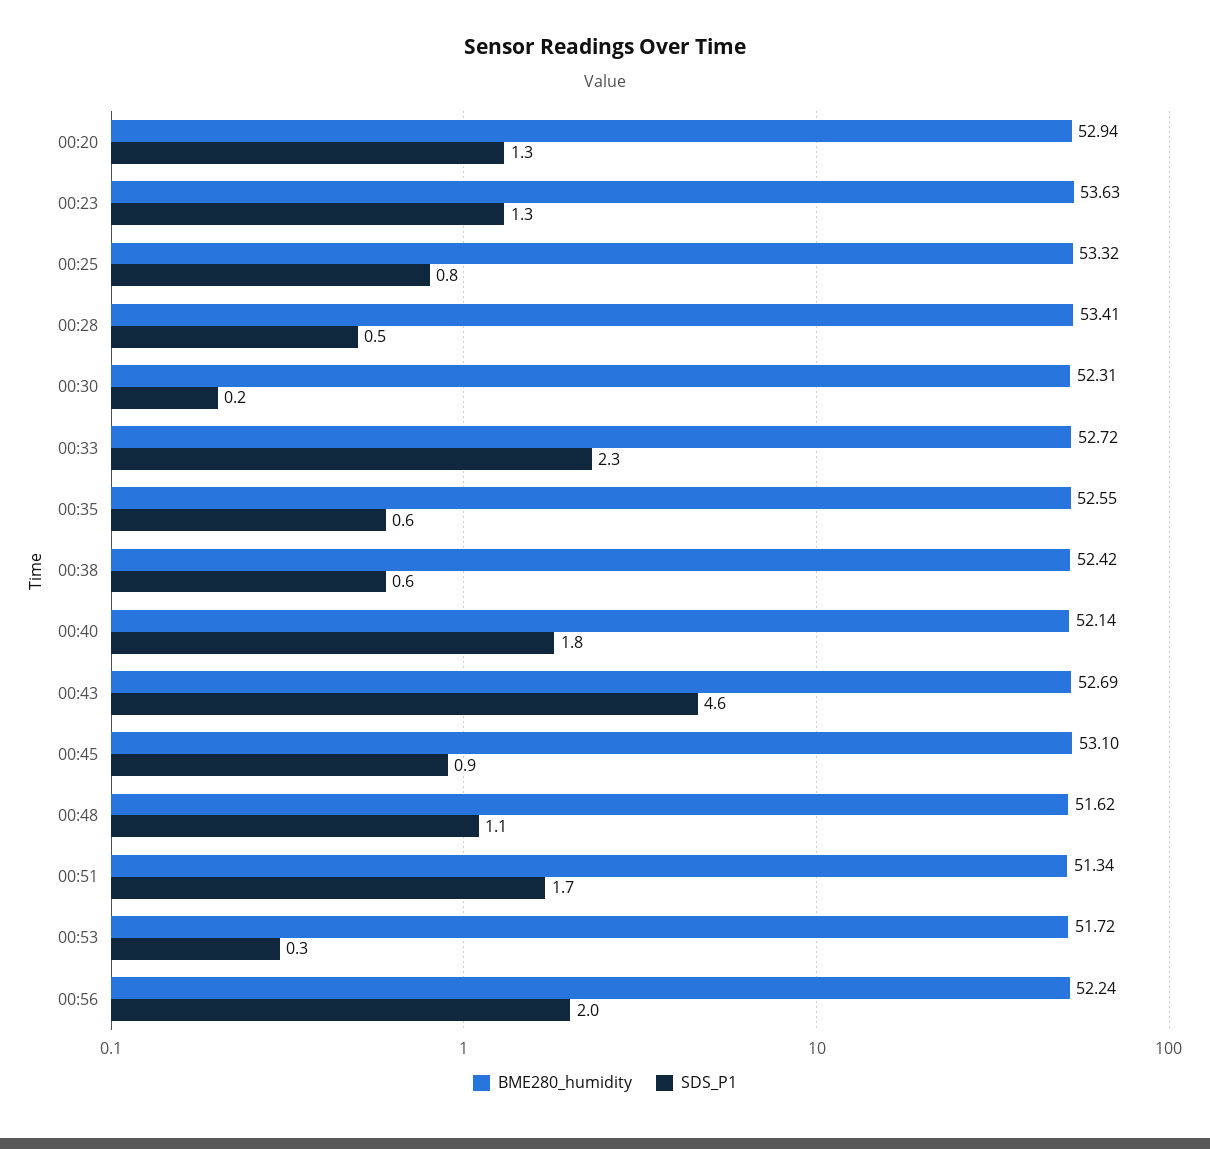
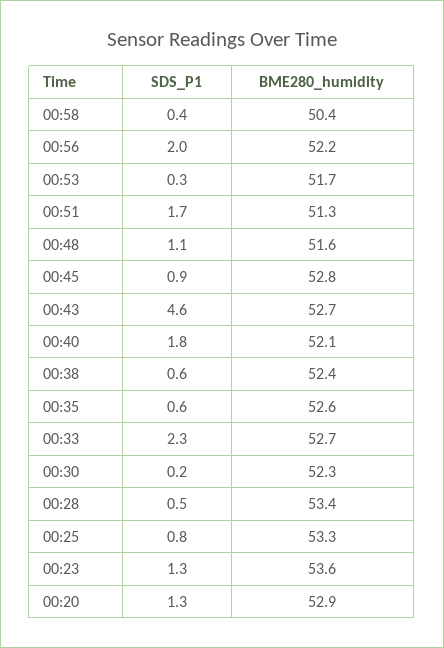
BME280_humidity, 00:45: 53.1 -> 52.8
SDS_P1, 00:58: none -> 0.4
BME280_humidity, 00:58: none -> 50.4

